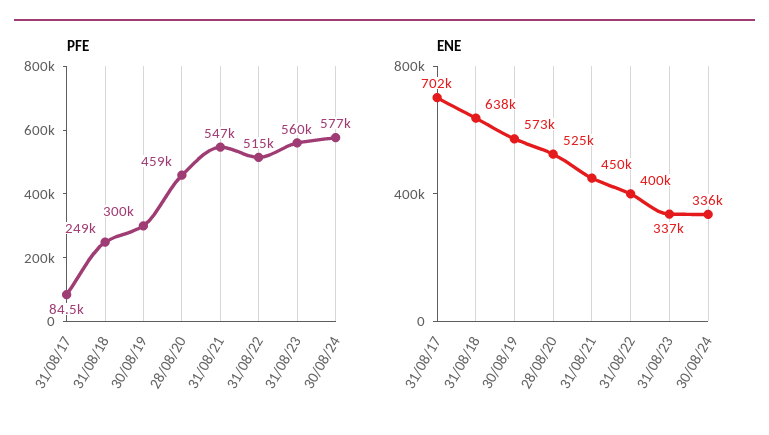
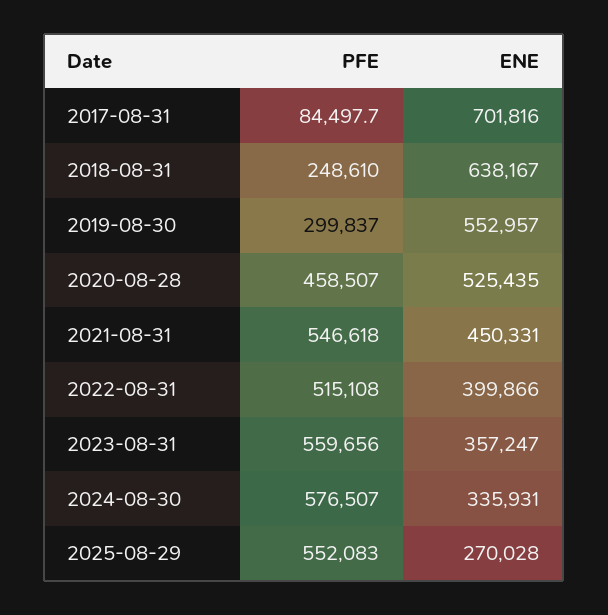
ENE, 30/08/19: 573000 -> 552957
ENE, 31/08/23: 337000 -> 357247
PFE, 2025-08-29: none -> 552083
ENE, 2025-08-29: none -> 270028

